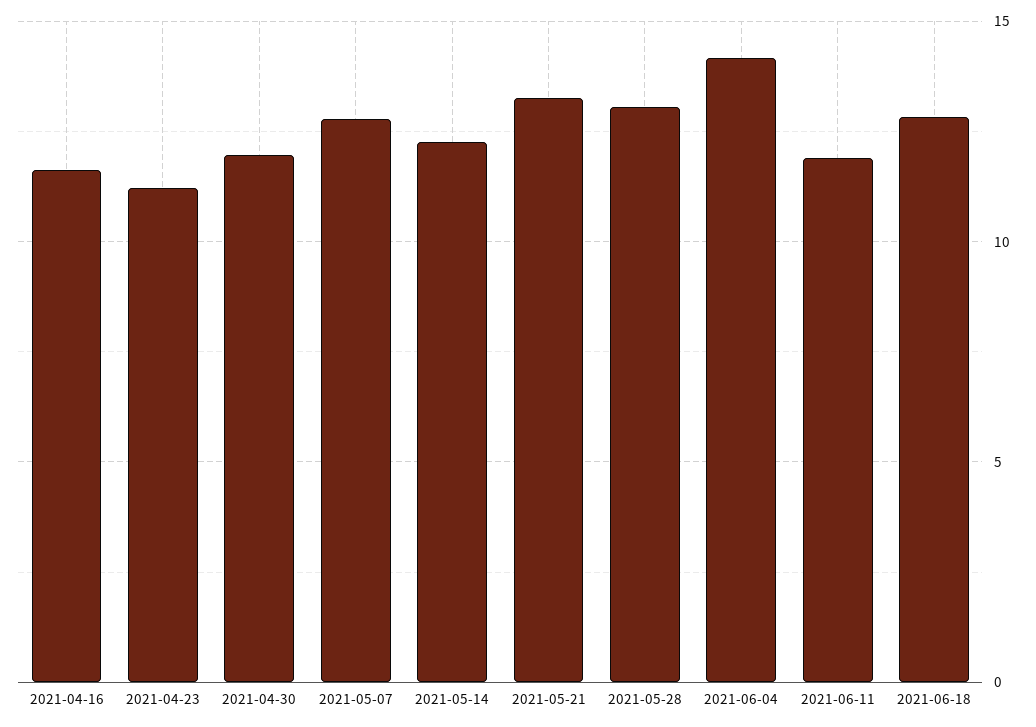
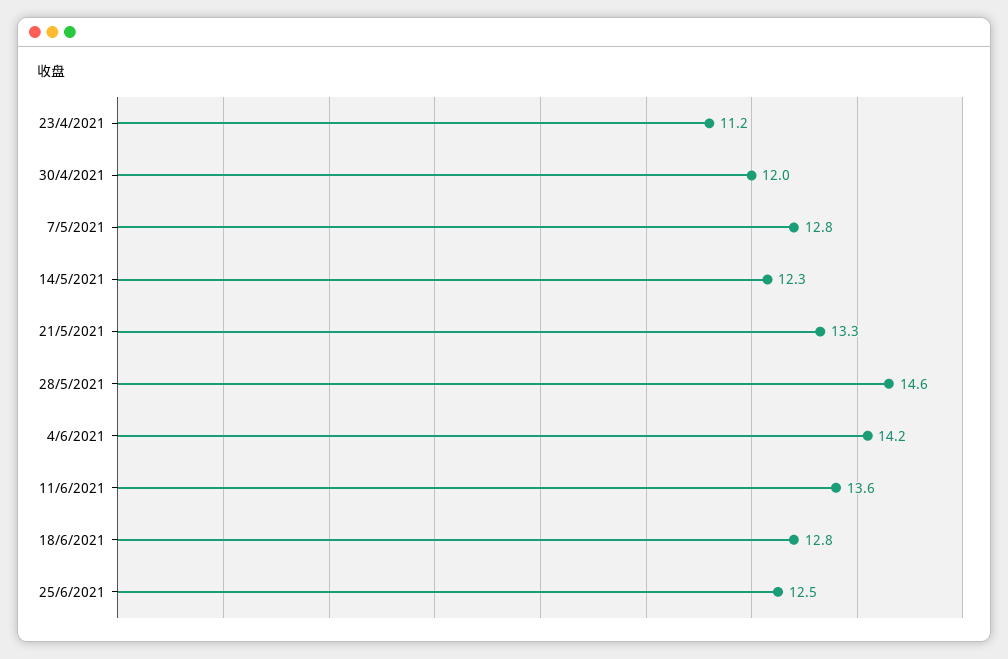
2021-04-16: 11.5 -> none
2021-05-28: 13 -> 14.6
2021-06-11: 12 -> 13.6
25/6/2021: none -> 12.5

